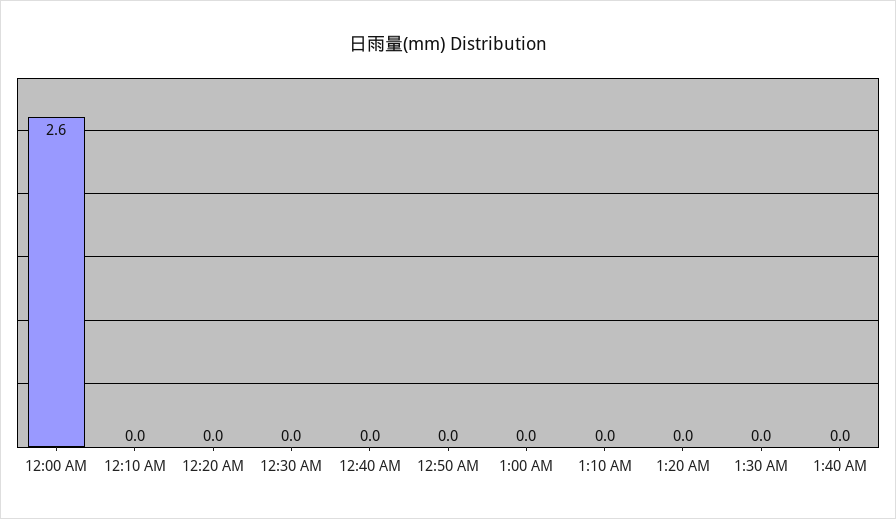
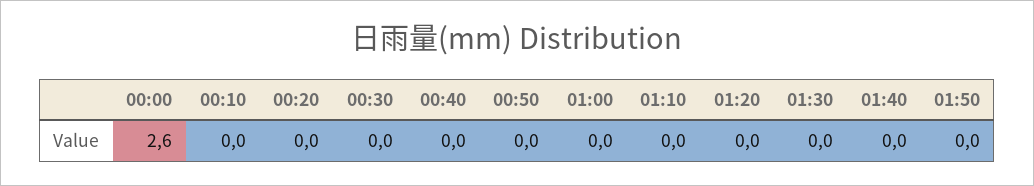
01:50: none -> 0

